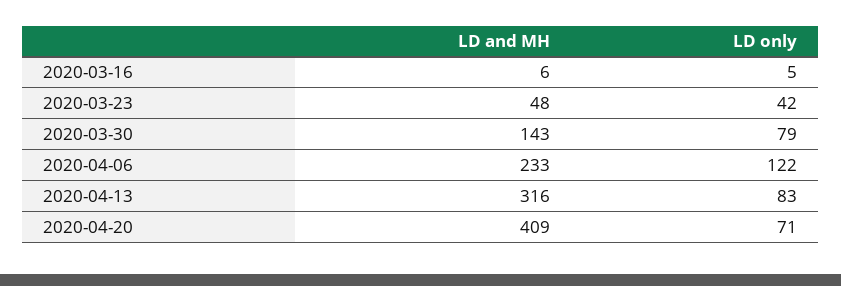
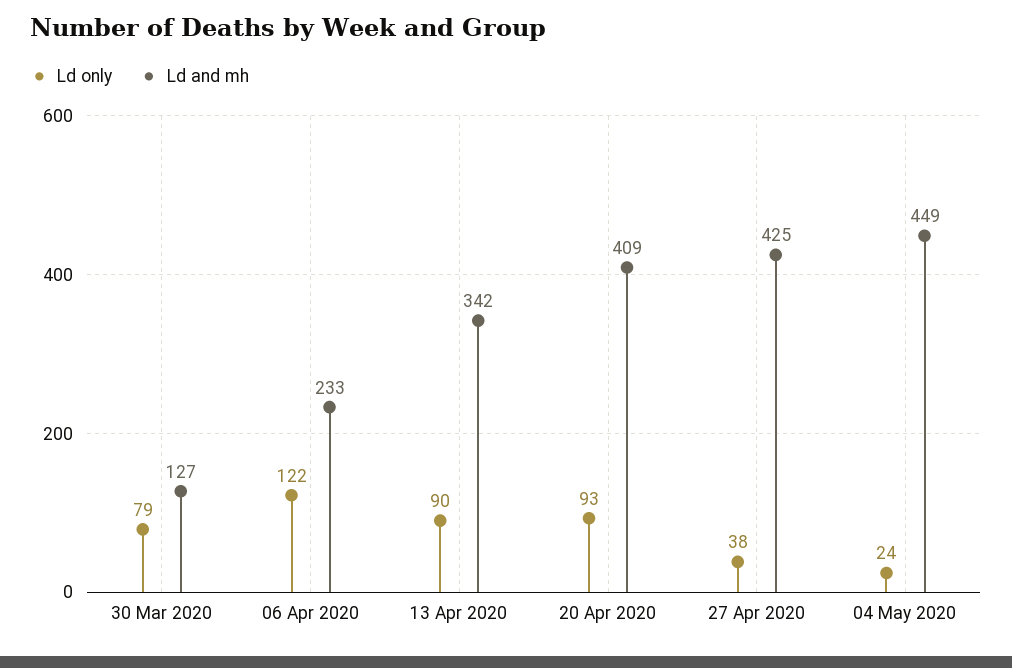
LD and MH, 2020-03-16: 6 -> none
LD only, 2020-03-16: 5 -> none
LD and MH, 2020-03-23: 48 -> none
LD only, 2020-03-23: 42 -> none
LD and MH, 2020-03-30: 143 -> 127
LD and MH, 2020-04-13: 316 -> 342
LD only, 2020-04-13: 83 -> 90
LD only, 2020-04-20: 71 -> 93
LD only, 27 Apr 2020: none -> 38
LD and MH, 27 Apr 2020: none -> 425
LD only, 04 May 2020: none -> 24
LD and MH, 04 May 2020: none -> 449

